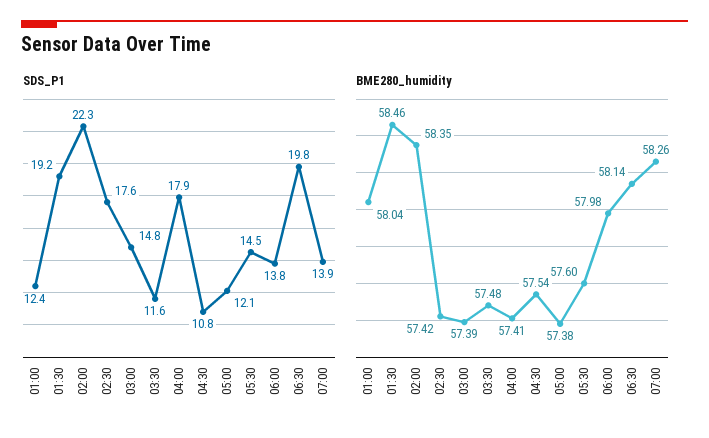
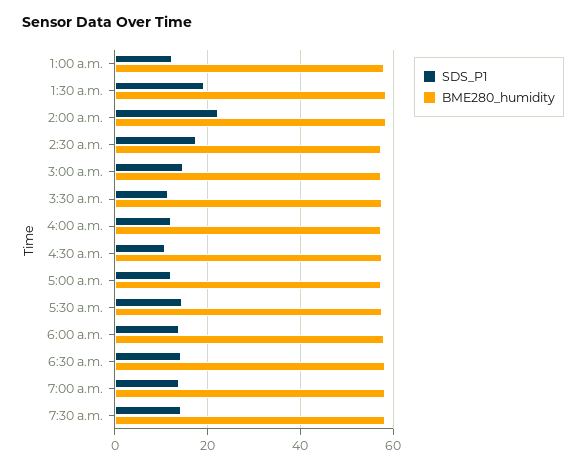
SDS_P1, 04:00: 17.9 -> 12
SDS_P1, 06:30: 19.8 -> 14
SDS_P1, 7:30 a.m.: none -> 14
BME280_humidity, 7:30 a.m.: none -> 58

